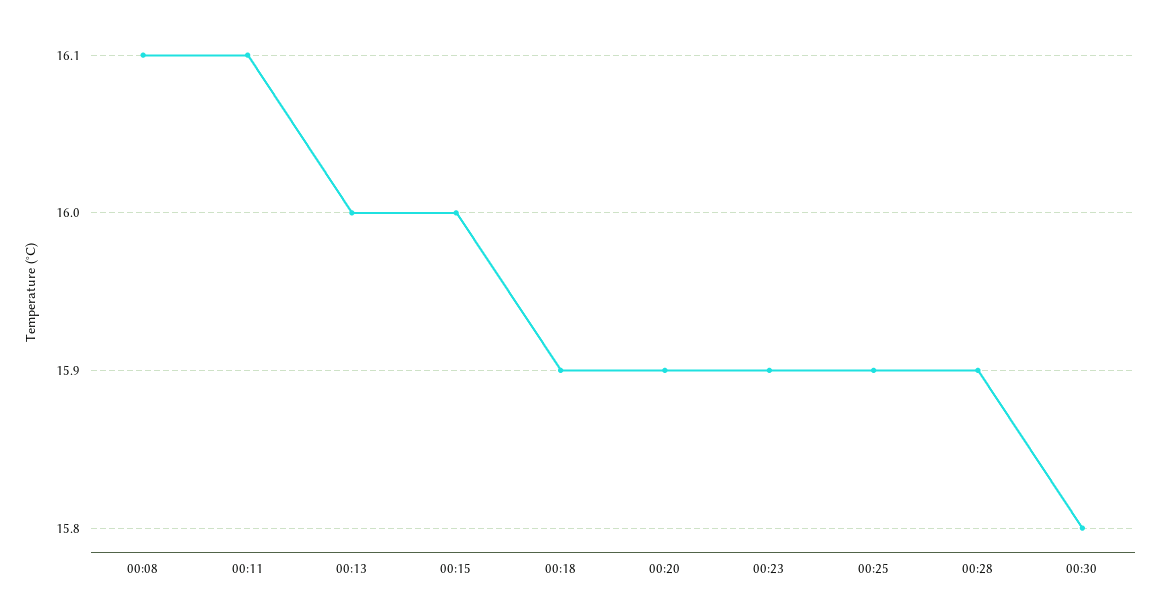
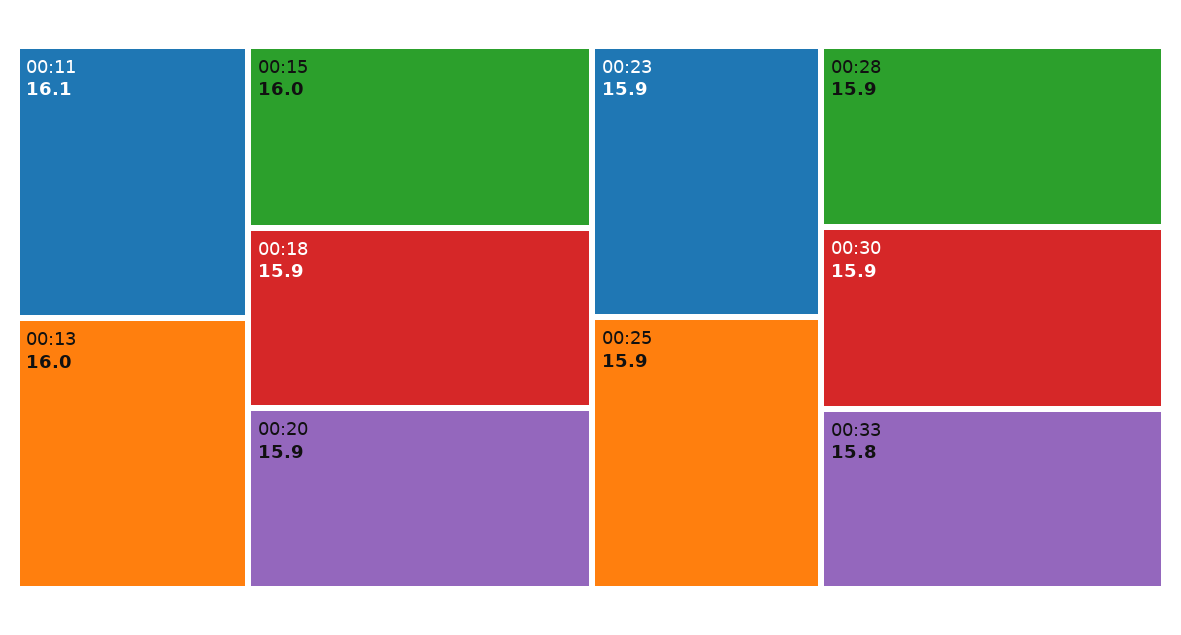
00:08: 16.1 -> none
00:30: 15.8 -> 15.9
00:33: none -> 15.8

